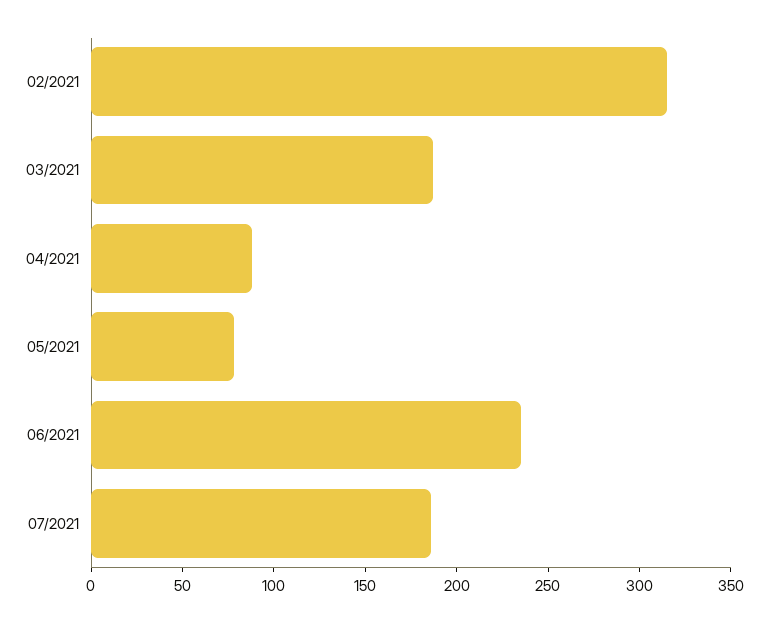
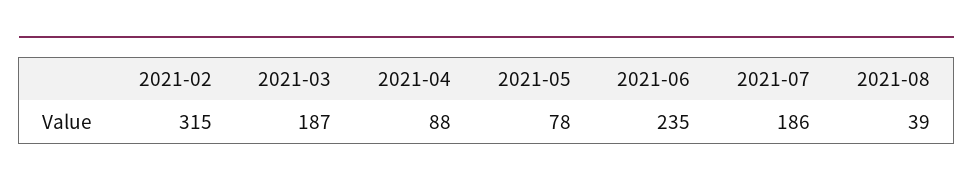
2021-08: none -> 39

